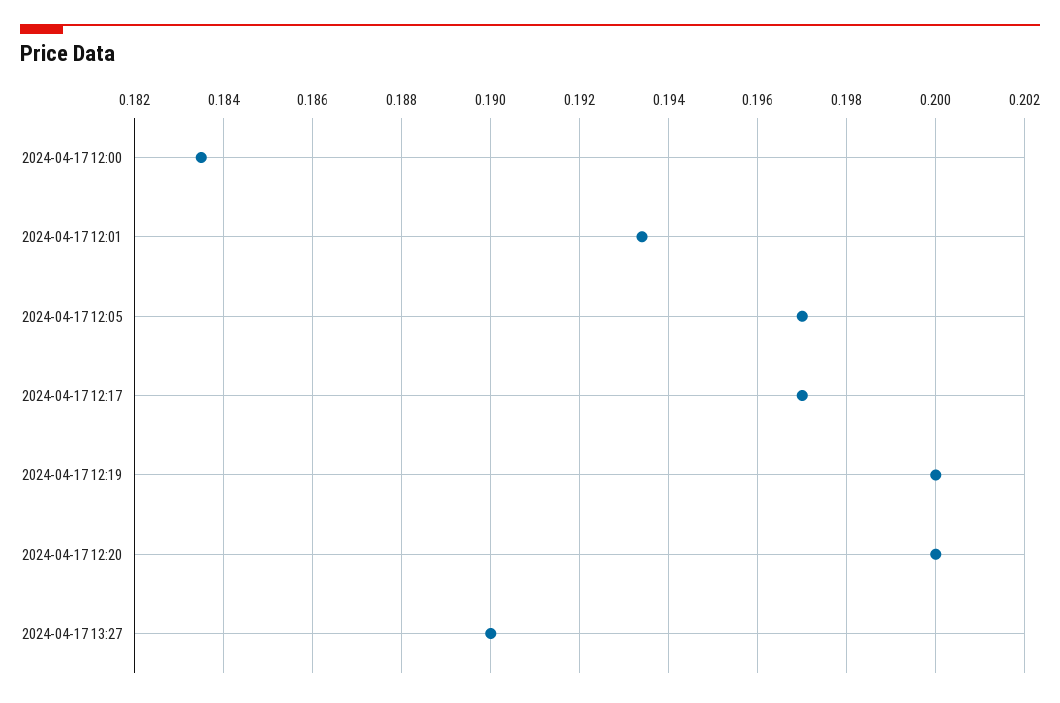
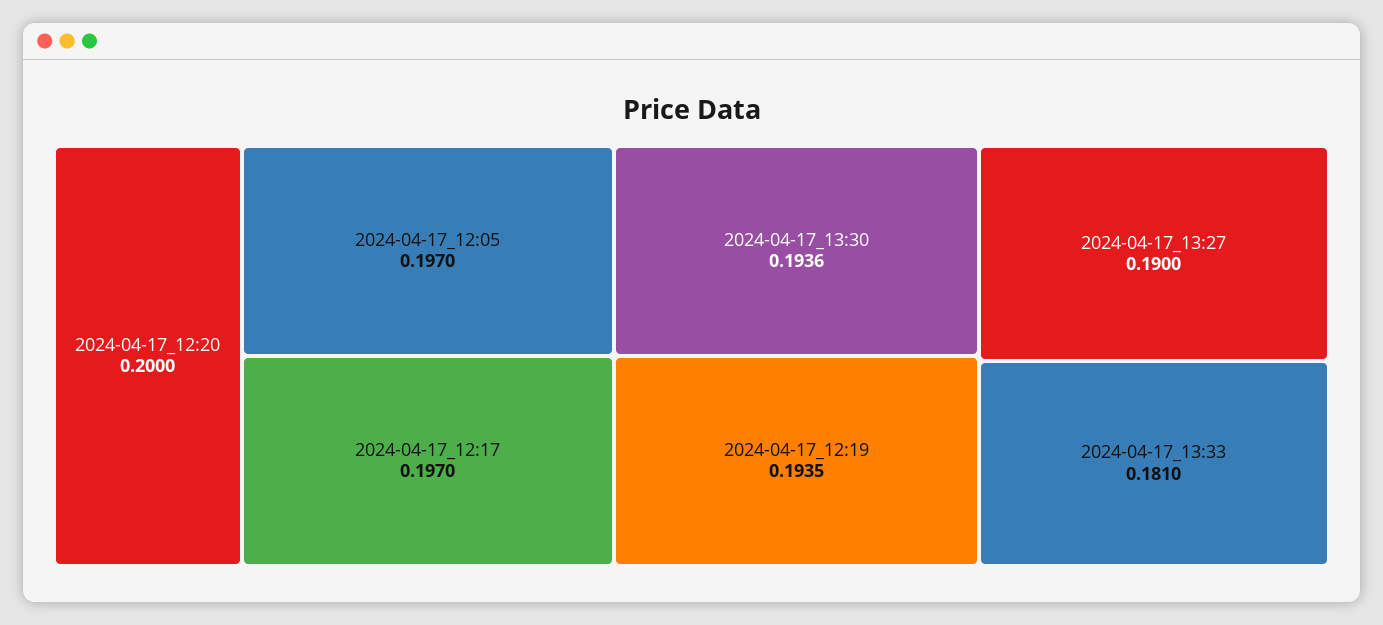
2024-04-17 12:00: 0.1835 -> none
2024-04-17 12:01: 0.1935 -> none
2024-04-17 12:19: 0.2 -> 0.1935
2024-04-17_13:30: none -> 0.1936
2024-04-17_13:33: none -> 0.181

